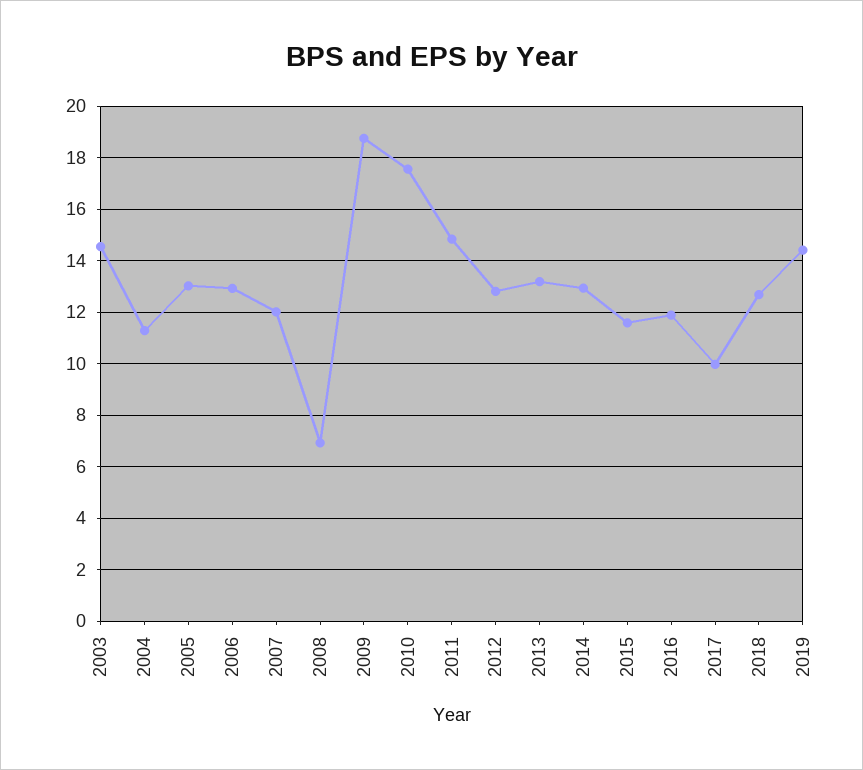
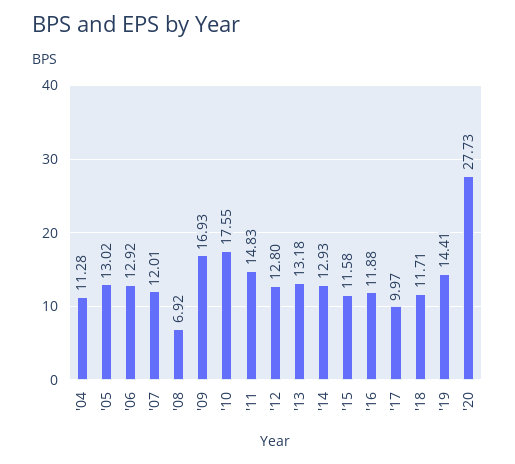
2003: 14.5 -> none
2009: 18.75 -> 16.93
2018: 12.75 -> 11.71
'20: none -> 27.73

